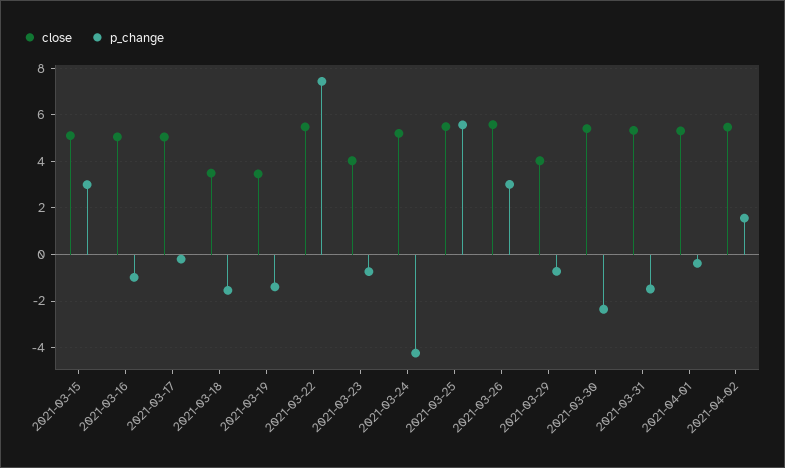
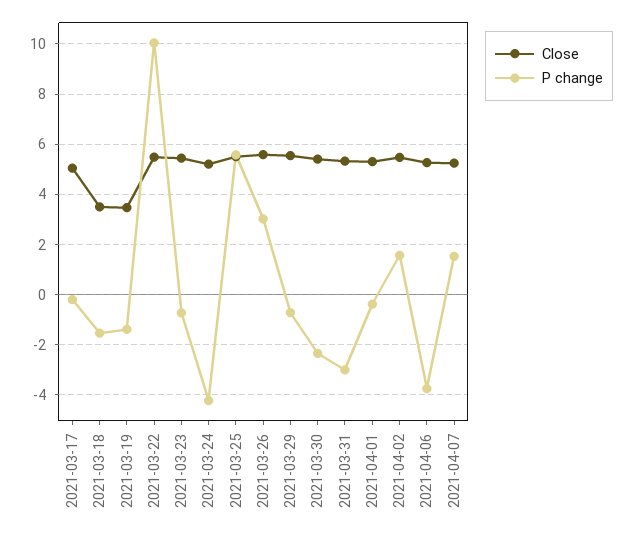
close, 2021-03-15: 5 -> none
p_change, 2021-03-15: 3 -> none
close, 2021-03-16: 5 -> none
p_change, 2021-03-16: -1 -> none
p_change, 2021-03-22: 7.5 -> 10
close, 2021-03-23: 4 -> 5.5
close, 2021-03-29: 4 -> 5.5
p_change, 2021-03-31: -1.5 -> -3
close, 2021-04-06: none -> 5.25
p_change, 2021-04-06: none -> -3.75
close, 2021-04-07: none -> 5.25
p_change, 2021-04-07: none -> 1.5

